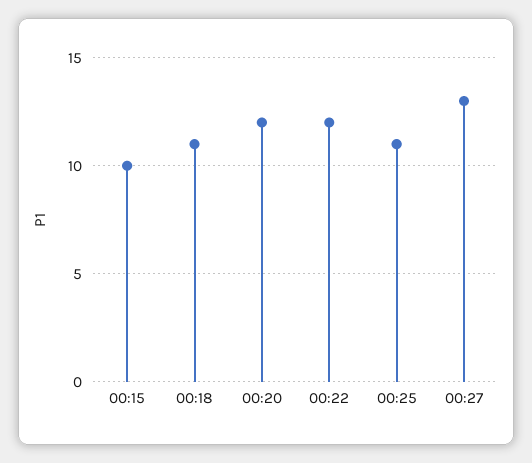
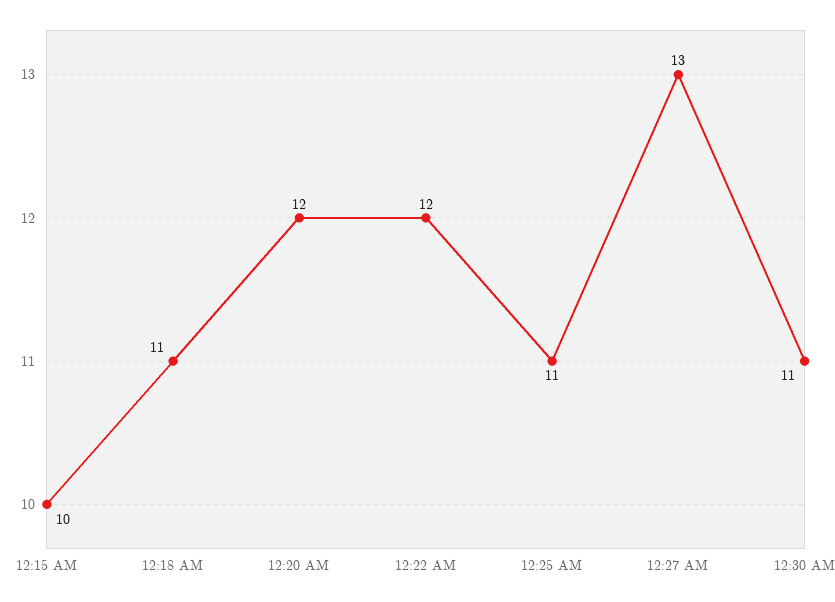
12:30 AM: none -> 11

